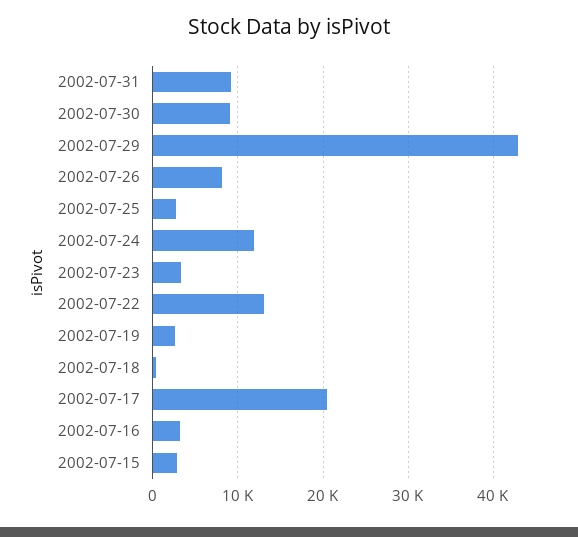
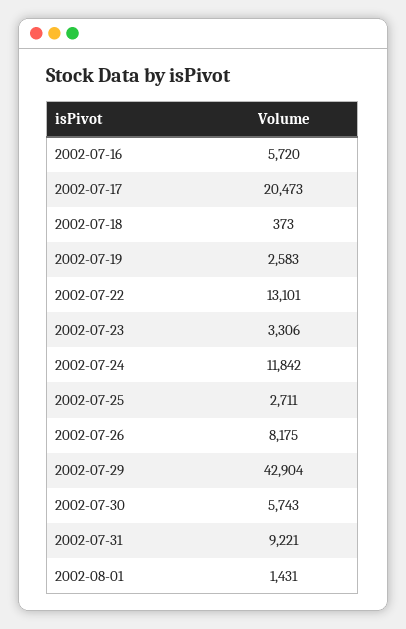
2002-07-30: 9000 -> 5743
2002-07-16: 3000 -> 5720
2002-07-15: 3000 -> none
2002-08-01: none -> 1431

